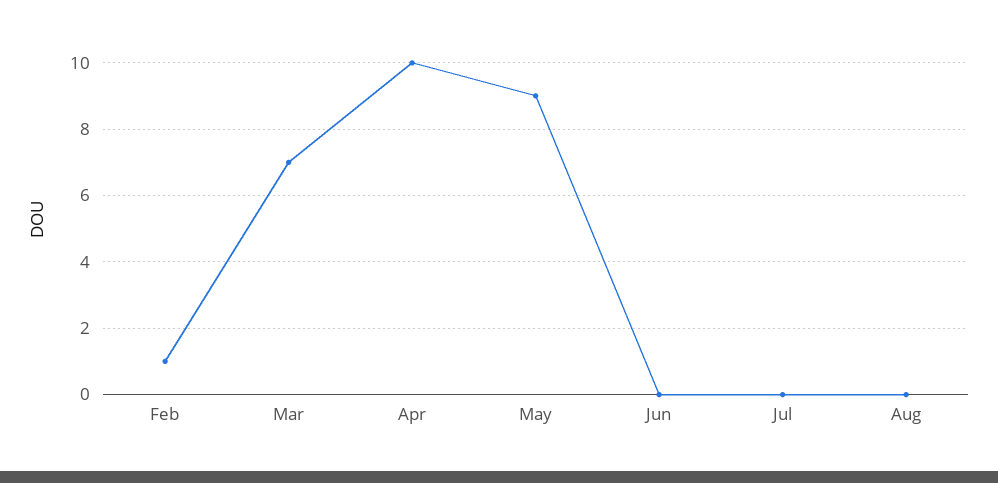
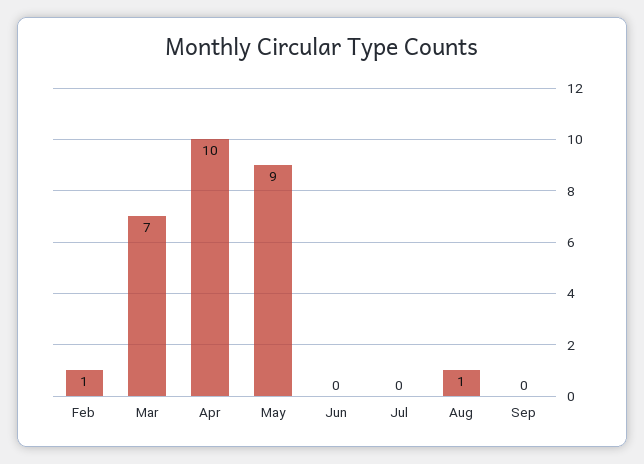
Aug: 0 -> 1
Sep: none -> 0

